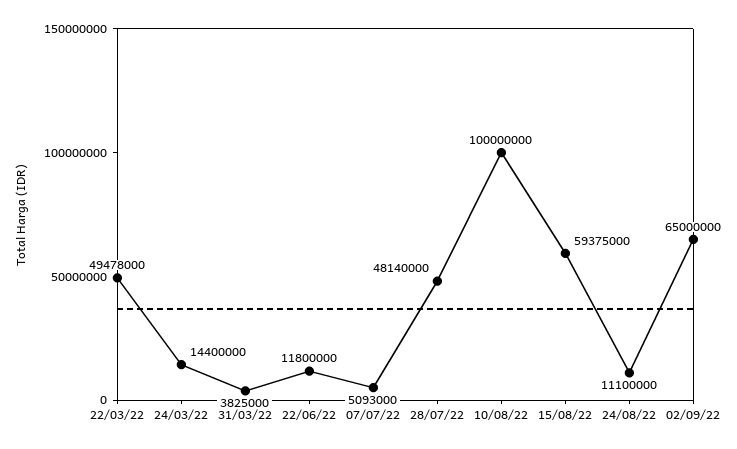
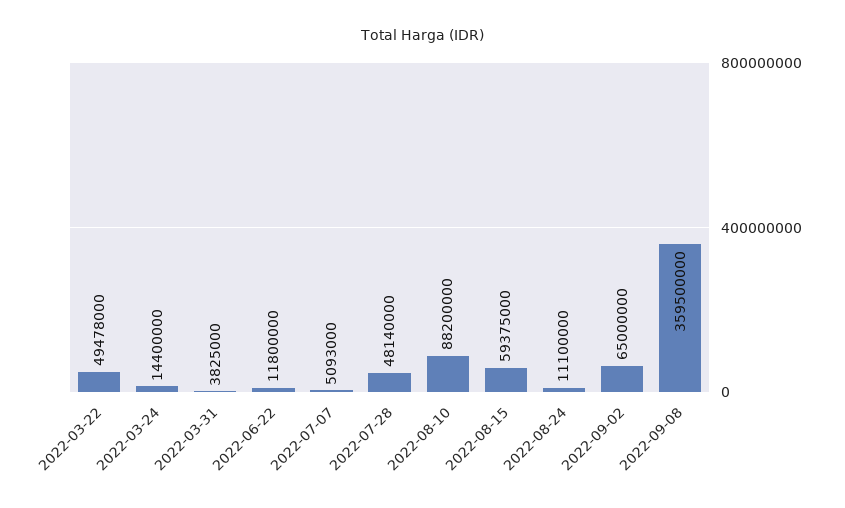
10/08/22: 100000000 -> 88200000
2022-09-08: none -> 359500000

